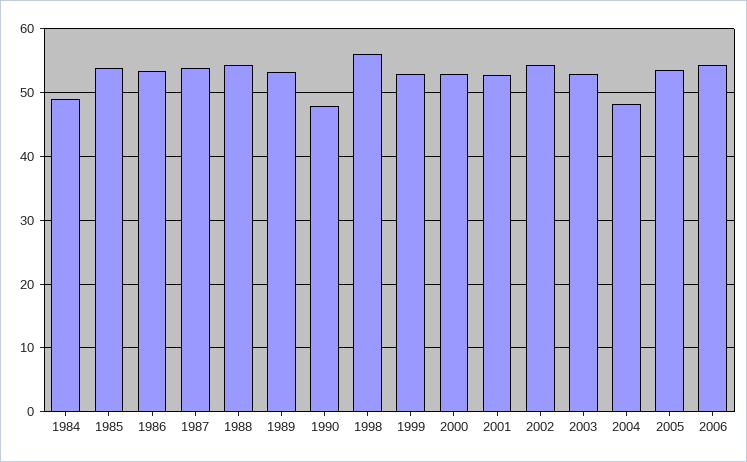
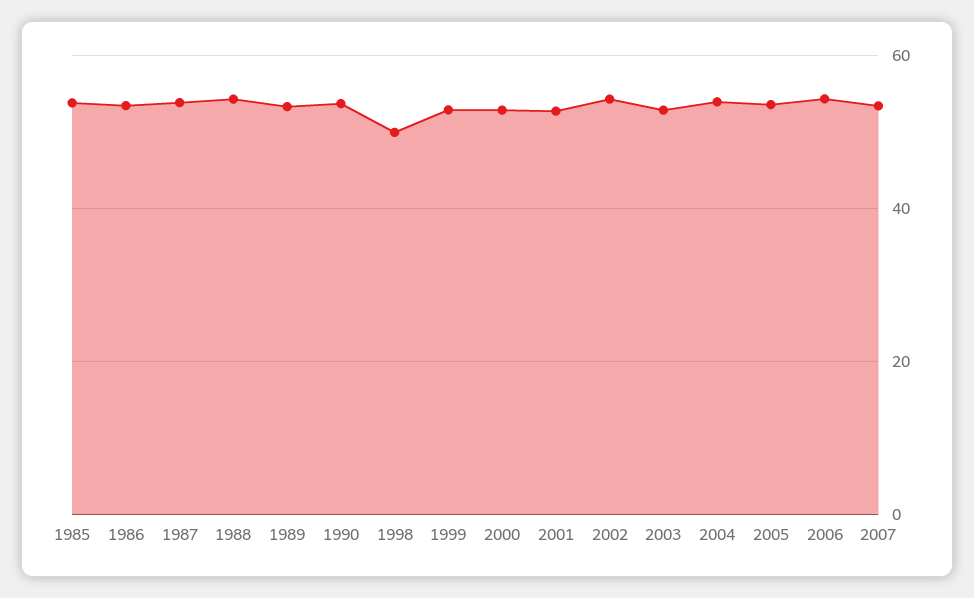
1984: 49 -> none
1990: 48 -> 54
1998: 56 -> 50
2004: 48 -> 54
2007: none -> 54

